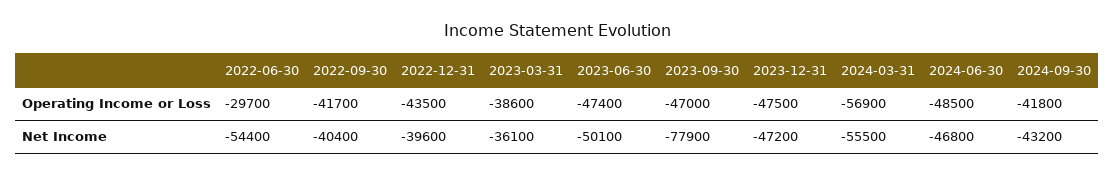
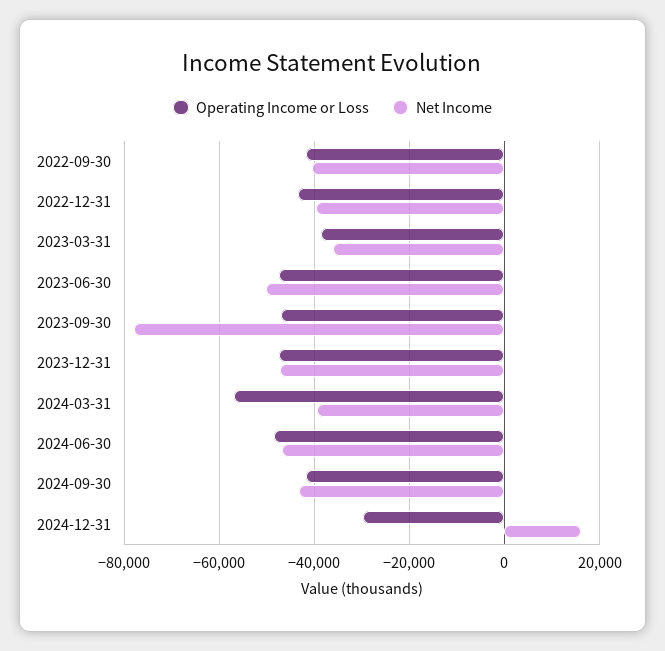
Operating Income or Loss, 2022-06-30: -29700 -> none
Net Income, 2022-06-30: -54400 -> none
Net Income, 2024-03-31: -55500 -> -40000
Operating Income or Loss, 2024-12-31: none -> -30000
Net Income, 2024-12-31: none -> 16000

